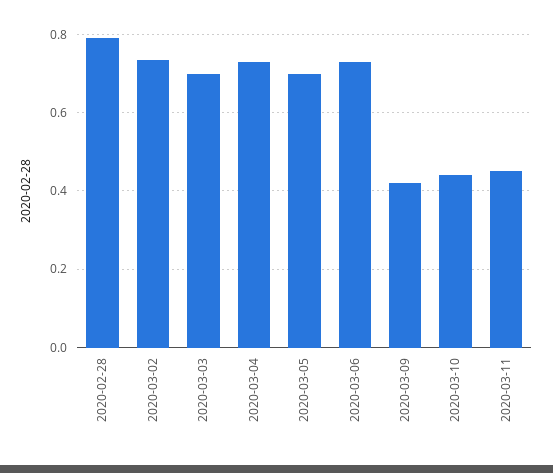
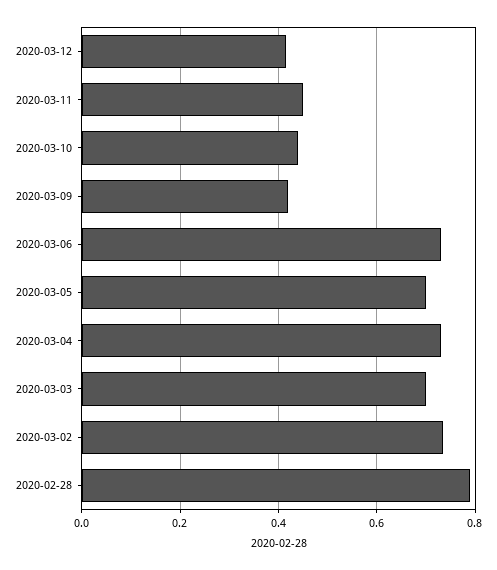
2020-03-12: none -> 0.42

